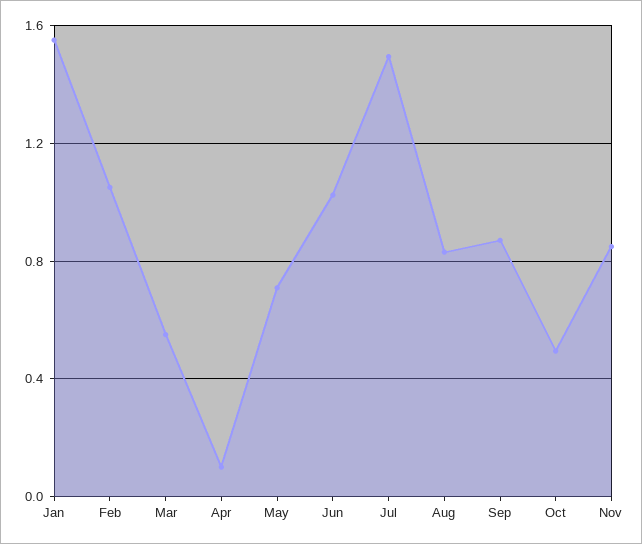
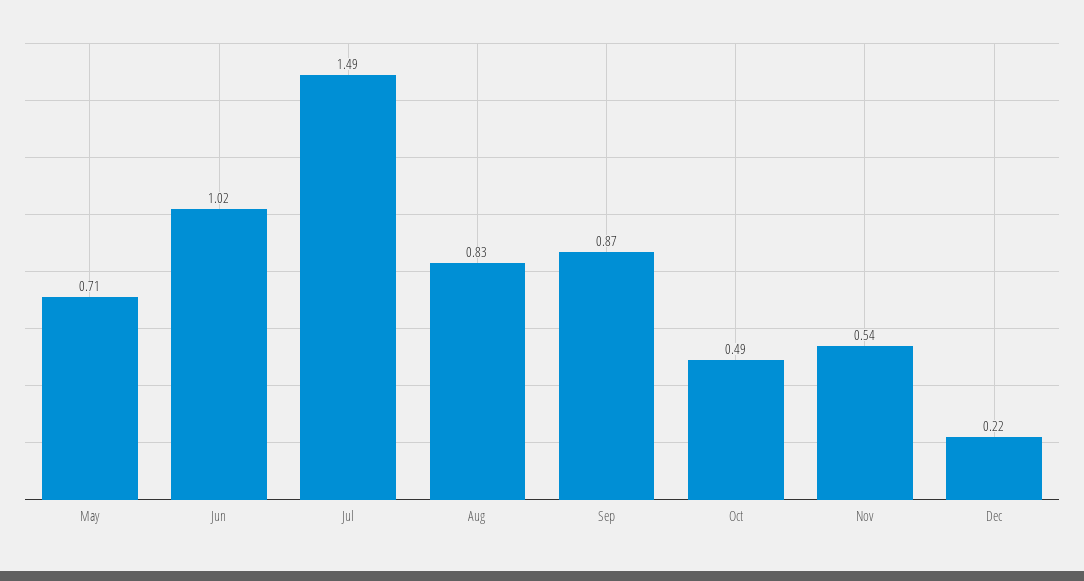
Jan: 1.55 -> none
Feb: 1.05 -> none
Mar: 0.55 -> none
Apr: 0.1 -> none
Nov: 0.85 -> 0.54
Dec: none -> 0.22

